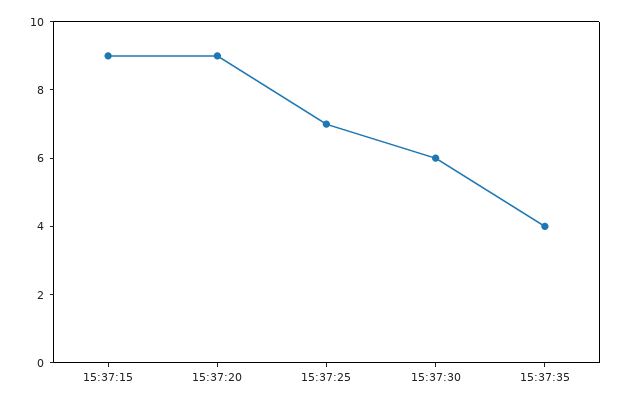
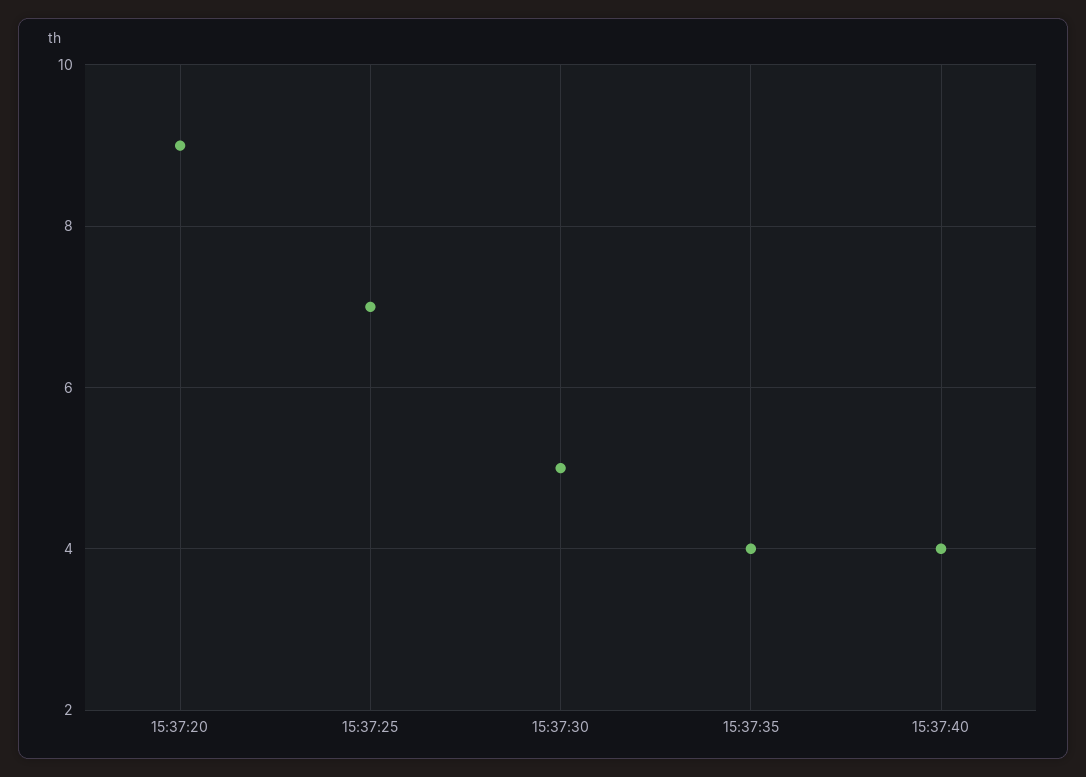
15:37:15: 9 -> none
15:37:30: 6 -> 5
15:37:40: none -> 4

